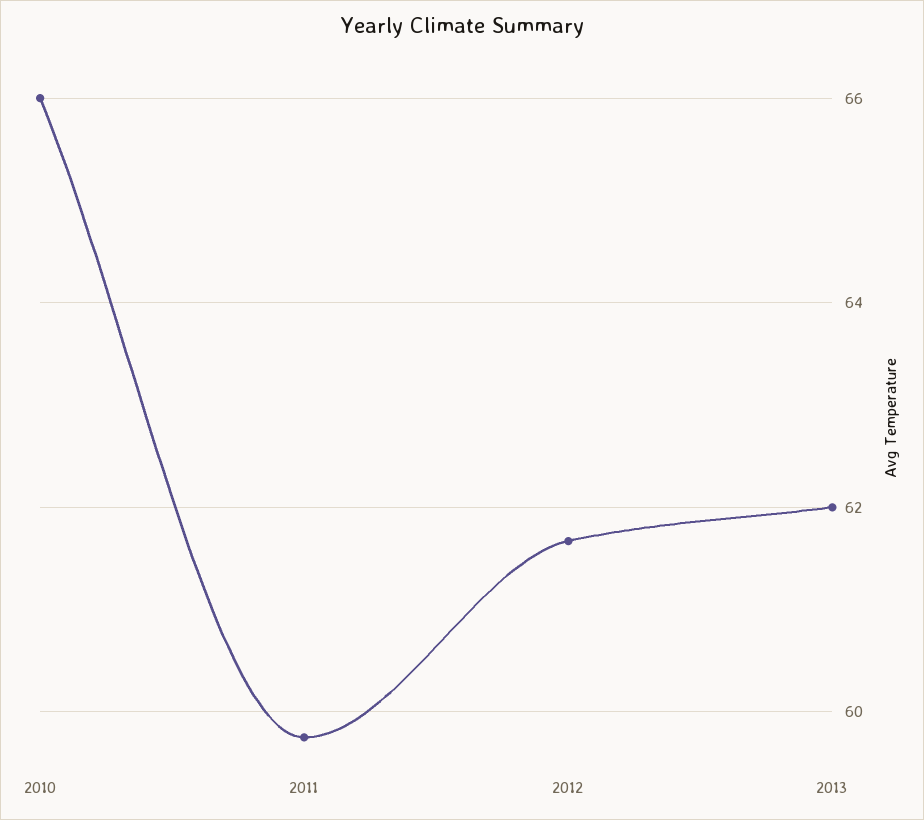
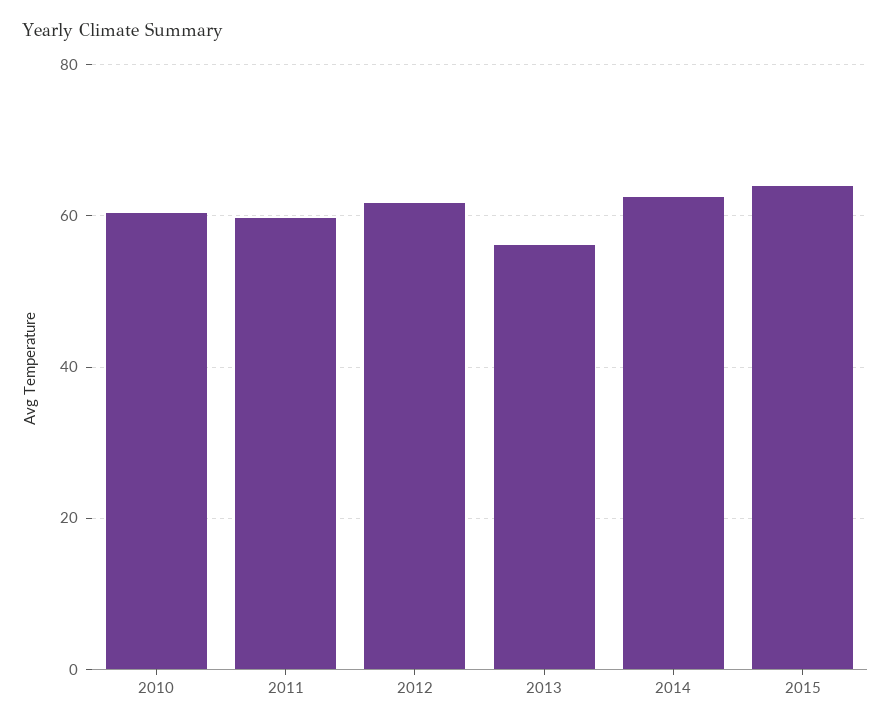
2010: 66 -> 60
2013: 62 -> 56
2014: none -> 62
2015: none -> 64

